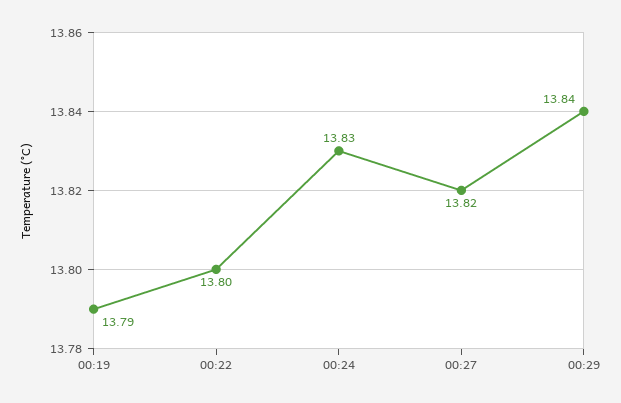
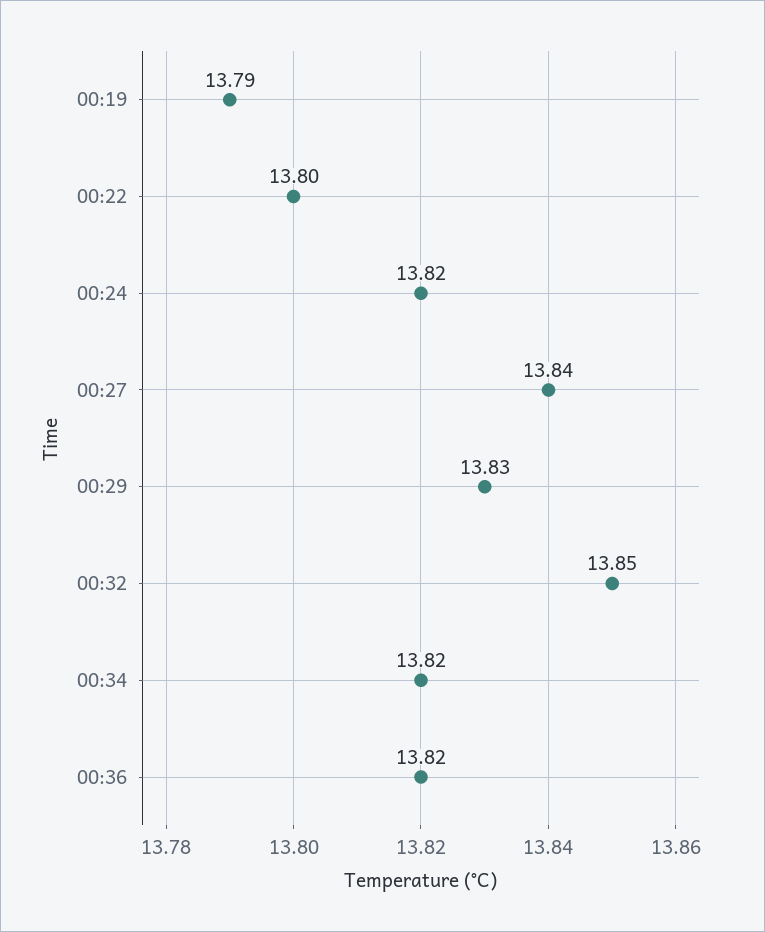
00:24: 13.83 -> 13.82
00:27: 13.82 -> 13.84
00:29: 13.84 -> 13.83
00:32: none -> 13.85
00:34: none -> 13.82
00:36: none -> 13.82

